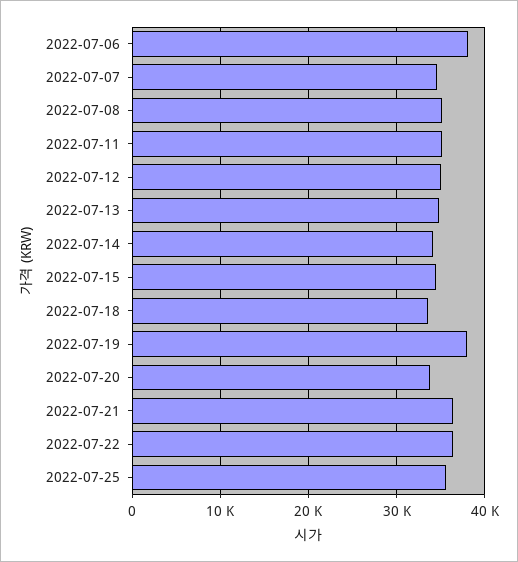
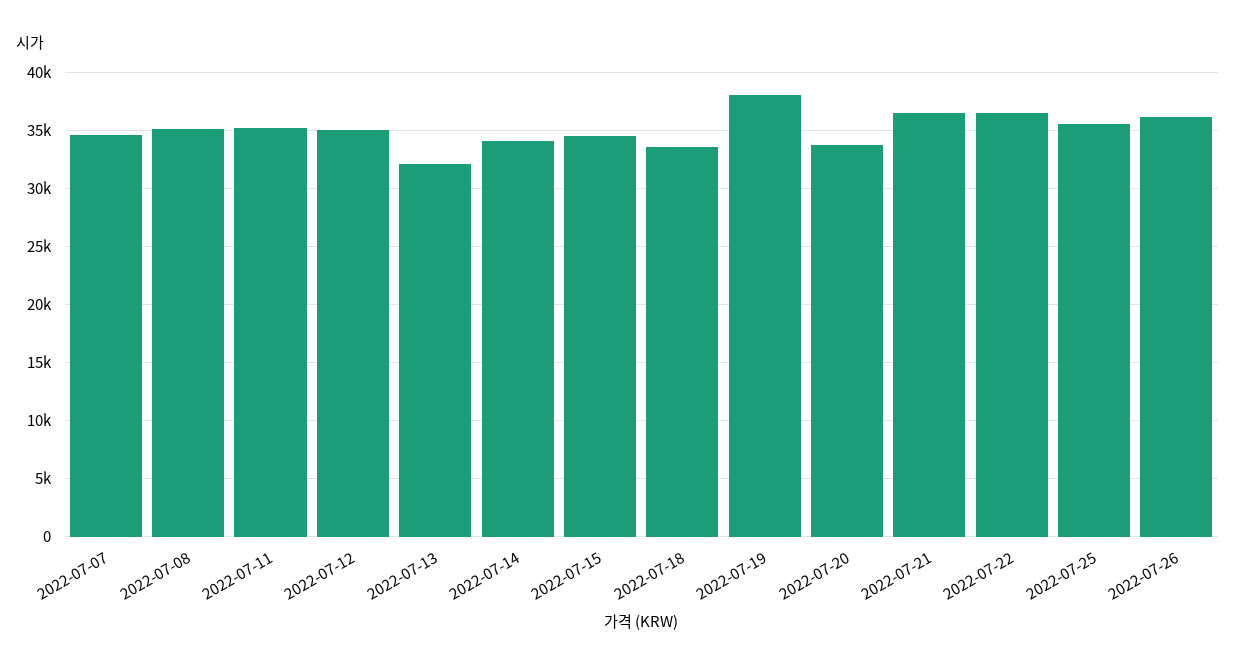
2022-07-06: 38000 -> none
2022-07-13: 35000 -> 32000
2022-07-26: none -> 36000

